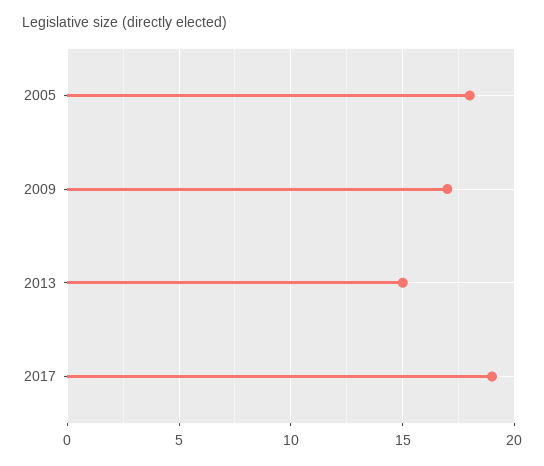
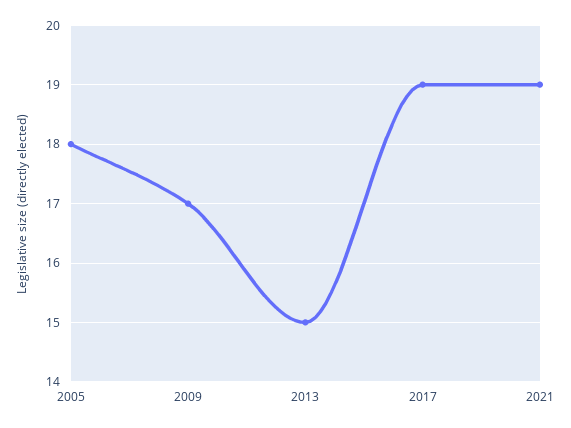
2021: none -> 19

